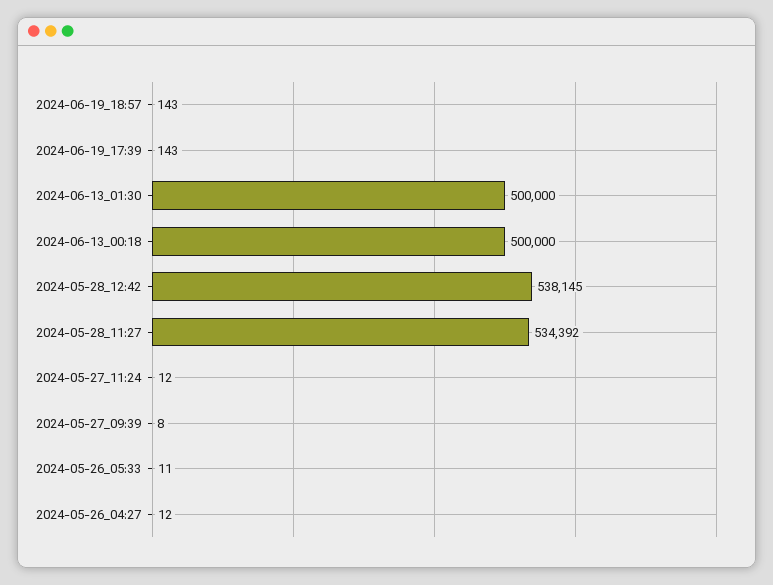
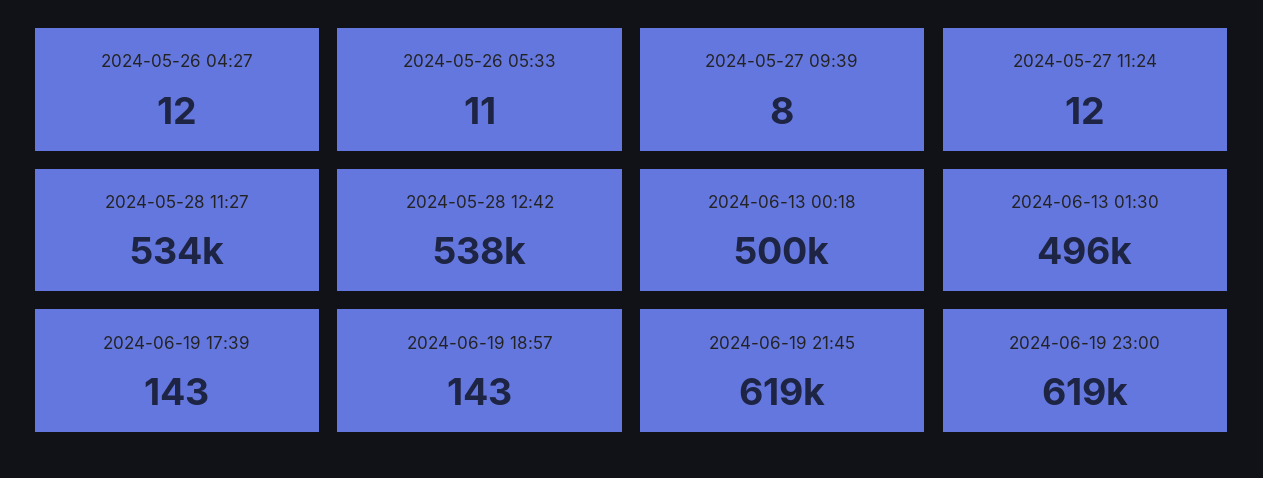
2024-06-13_01:30: 500000 -> 496000
2024-06-19 21:45: none -> 619000
2024-06-19 23:00: none -> 619000

